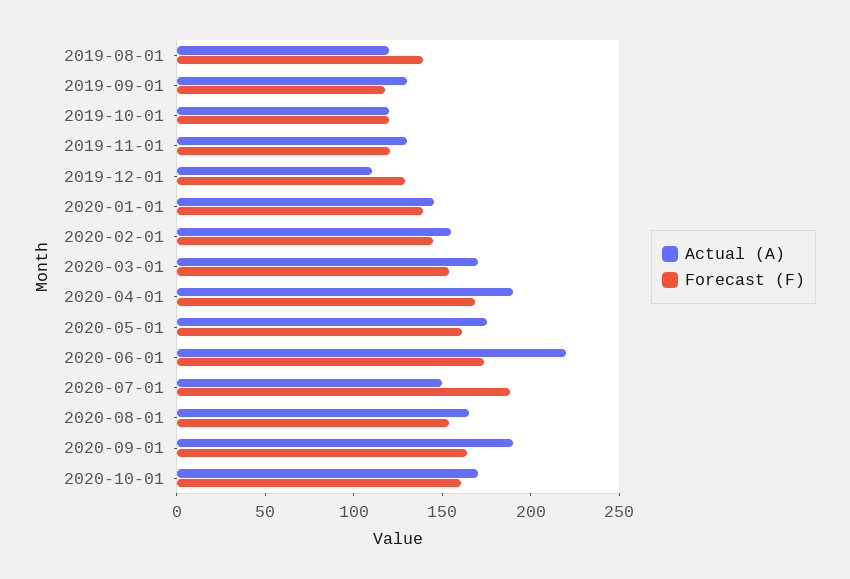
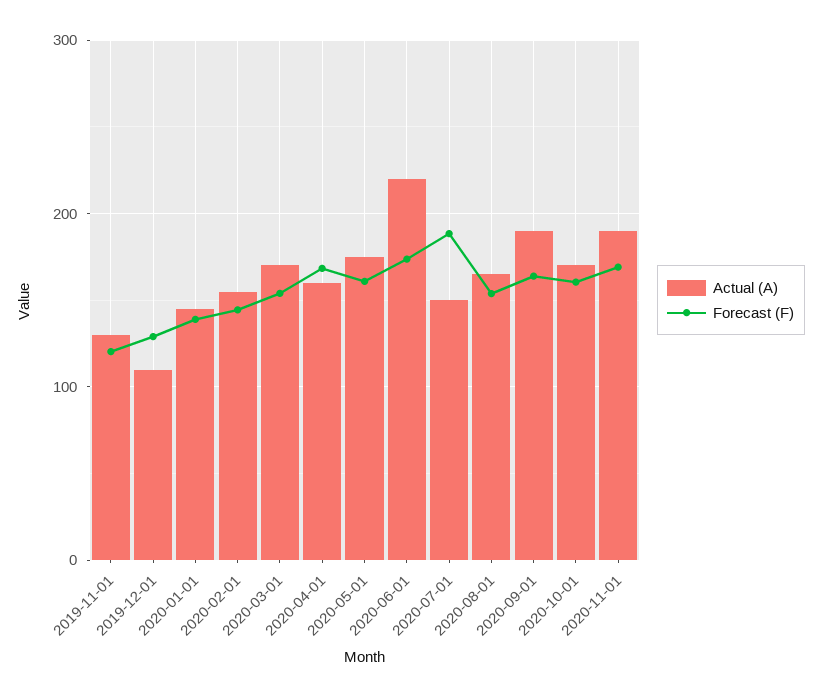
Actual (A), 2019-08-01: 120 -> none
Forecast (F), 2019-08-01: 140 -> none
Actual (A), 2019-09-01: 130 -> none
Forecast (F), 2019-09-01: 120 -> none
Actual (A), 2019-10-01: 120 -> none
Forecast (F), 2019-10-01: 120 -> none
Actual (A), 2020-04-01: 190 -> 160
Actual (A), 2020-11-01: none -> 190
Forecast (F), 2020-11-01: none -> 170

